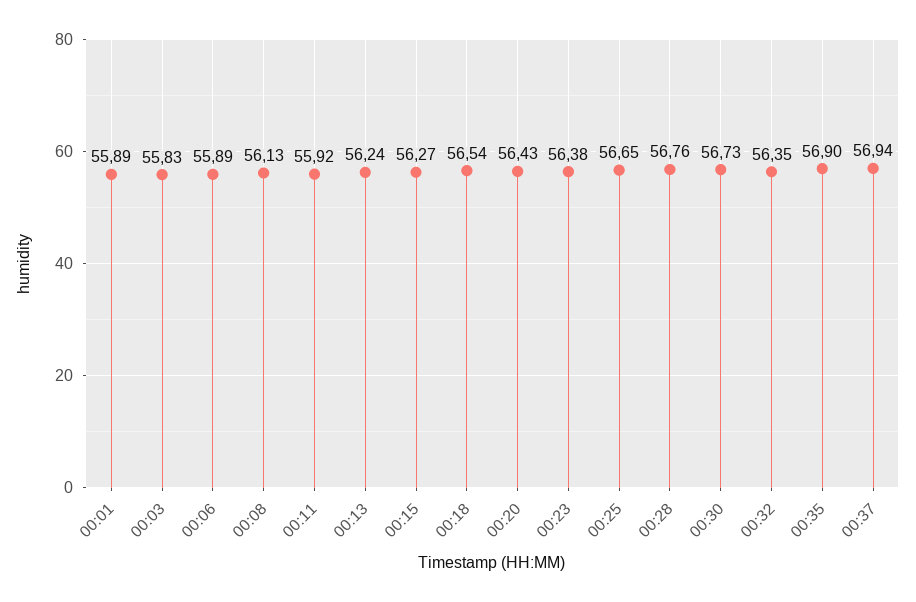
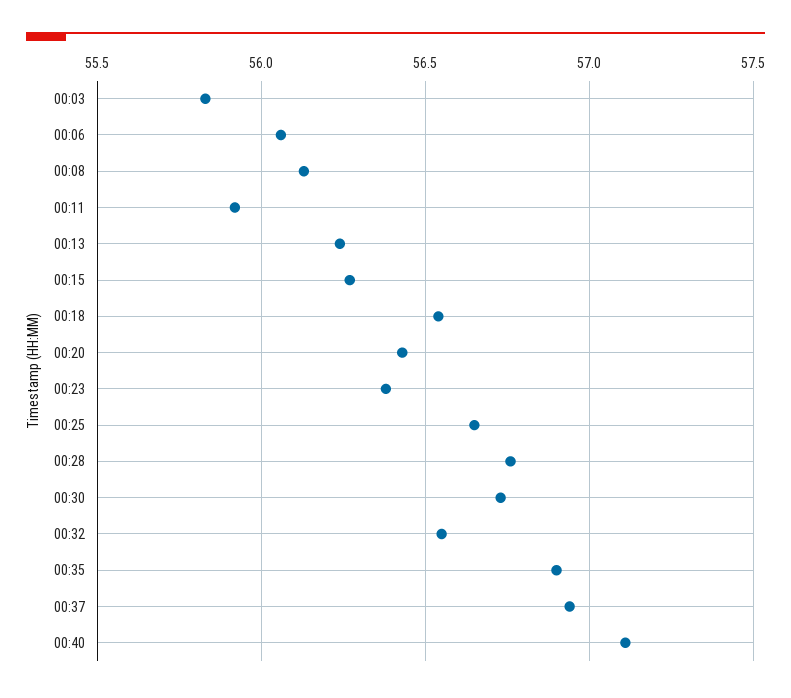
00:01: 55.89 -> none
00:06: 55.89 -> 56.05
00:32: 56.35 -> 56.55
00:40: none -> 57.1

